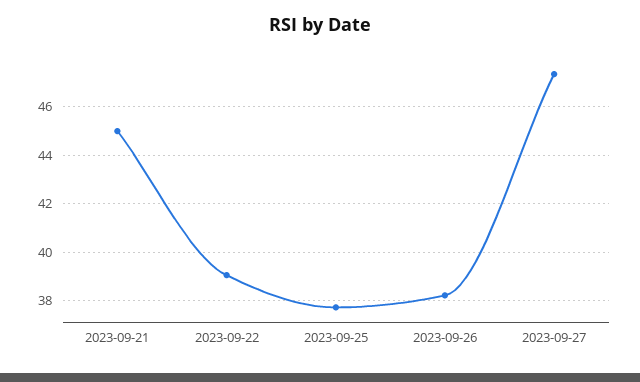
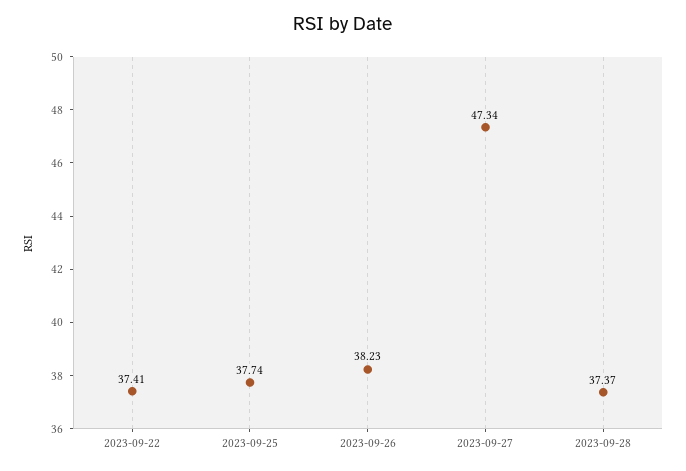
2023-09-21: 45 -> none
2023-09-22: 39 -> 37.41
2023-09-28: none -> 37.37

